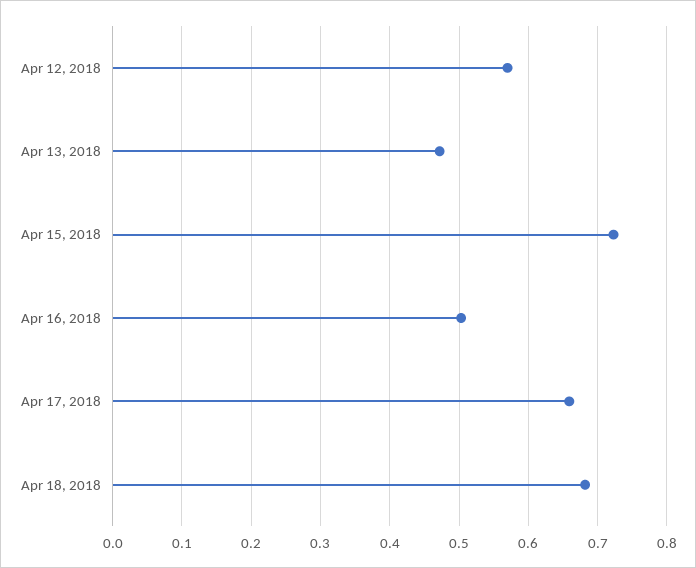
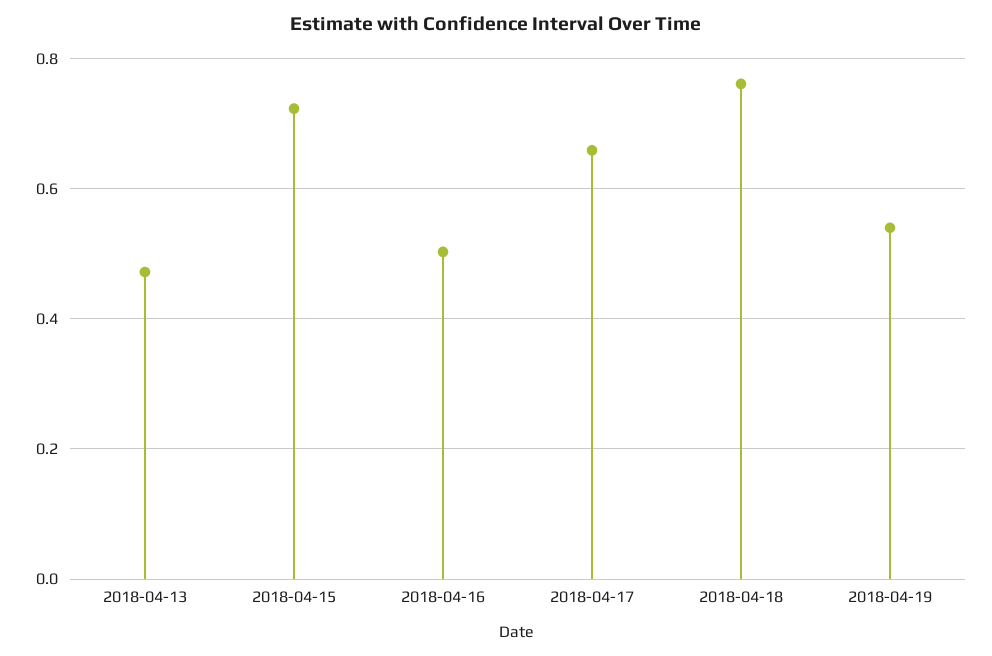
Apr 12, 2018: 0.57 -> none
Apr 18, 2018: 0.68 -> 0.76
2018-04-19: none -> 0.54

